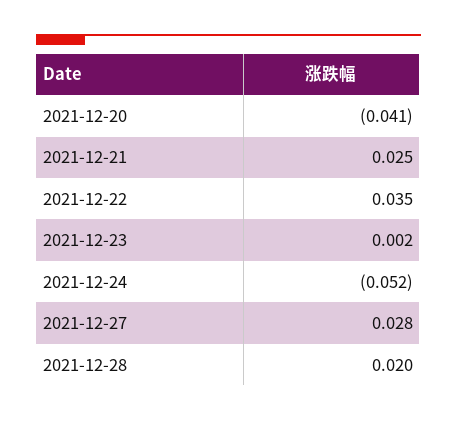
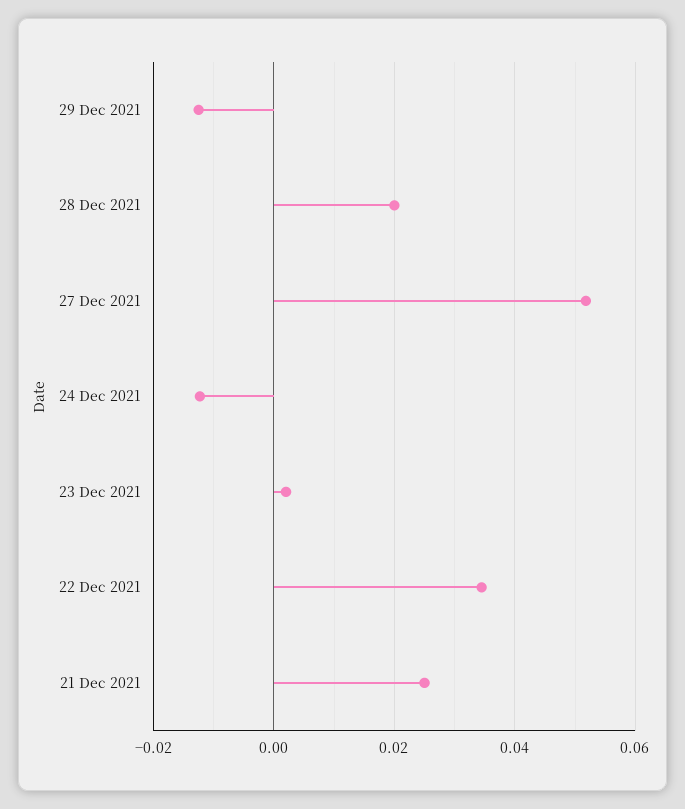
2021-12-20: -0.041 -> none
2021-12-24: -0.052 -> -0.012
2021-12-27: 0.028 -> 0.052
29 Dec 2021: none -> -0.012

